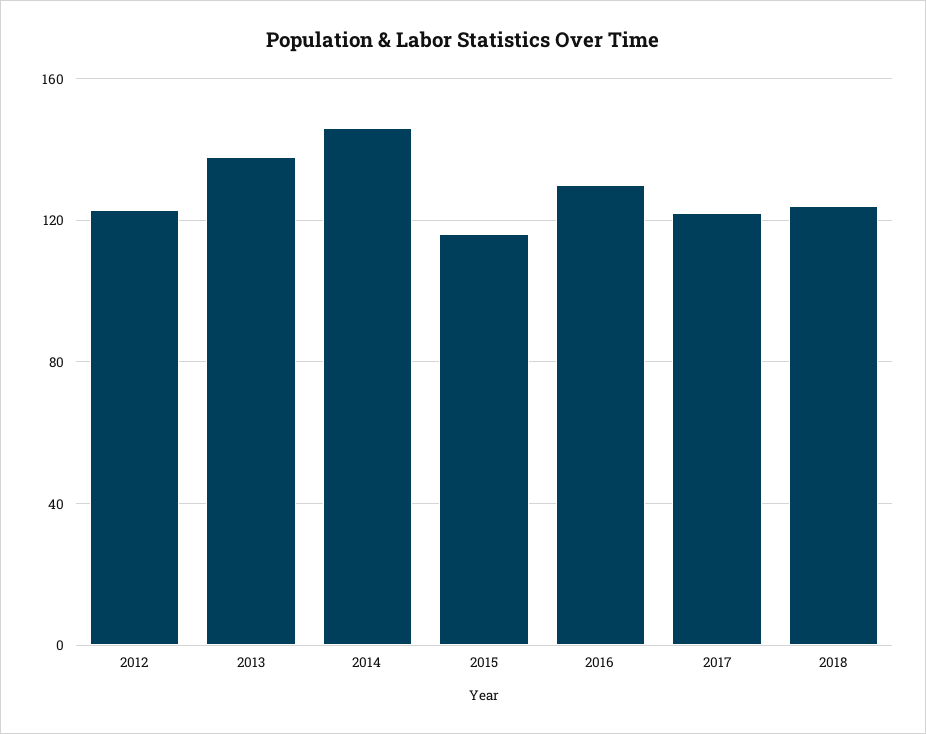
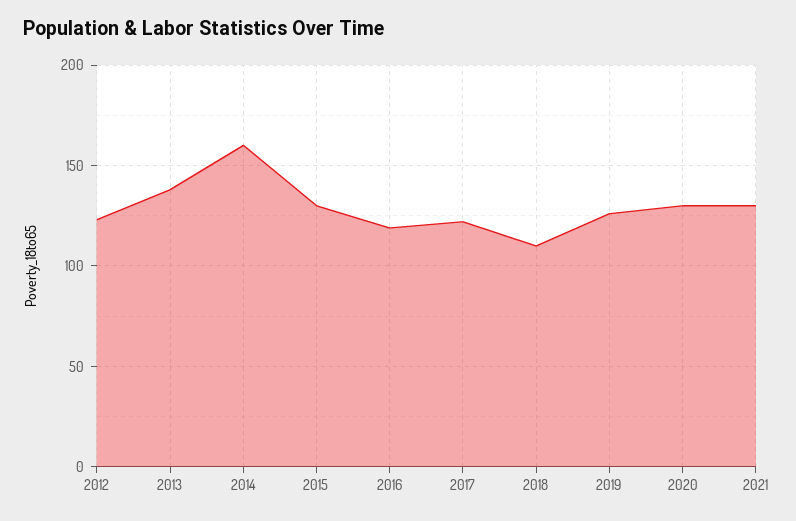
2014: 145 -> 160
2015: 115 -> 130
2016: 130 -> 120
2018: 125 -> 110
2019: none -> 125
2020: none -> 130
2021: none -> 130

